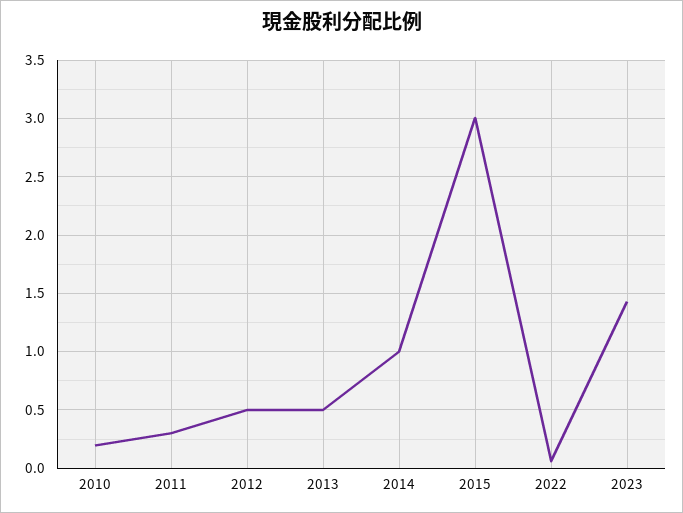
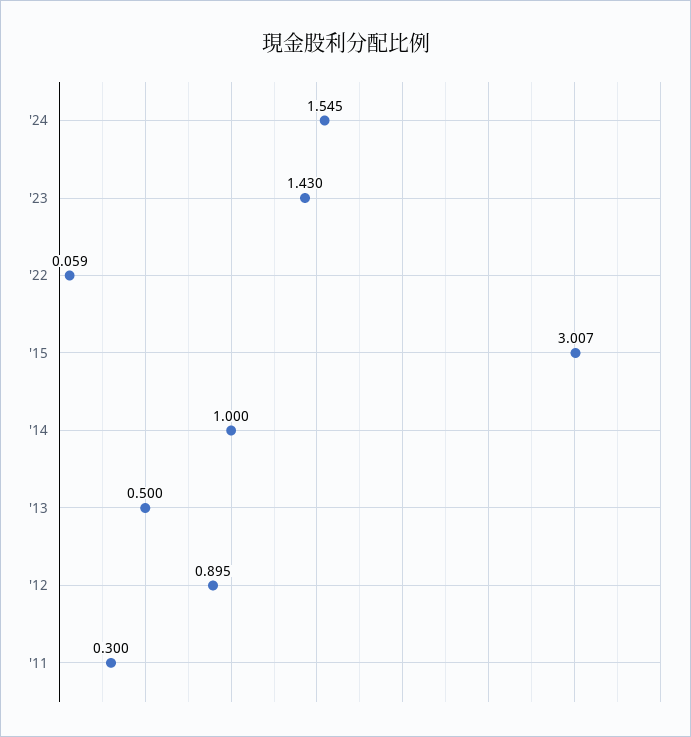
2010: 0.2 -> none
2012: 0.5 -> 0.895
'24: none -> 1.545

